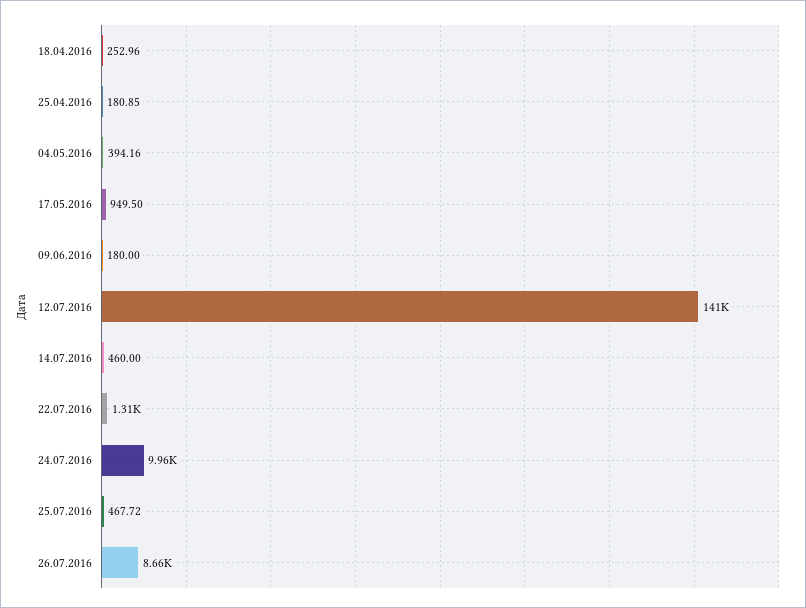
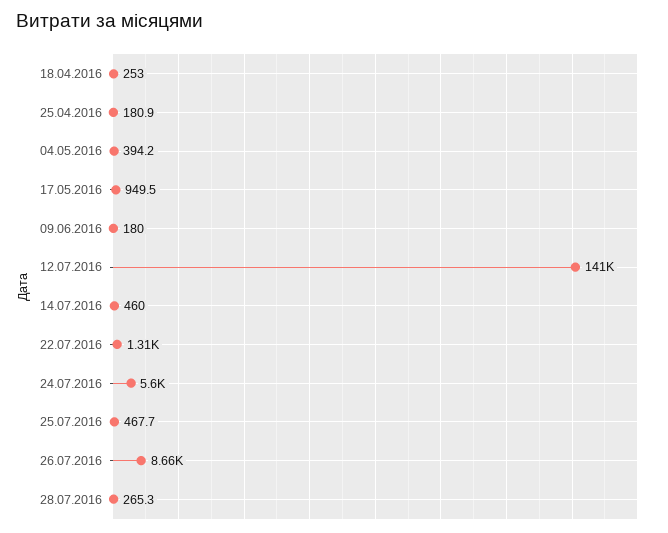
24.07.2016: 9960 -> 5600
28.07.2016: none -> 265.3

